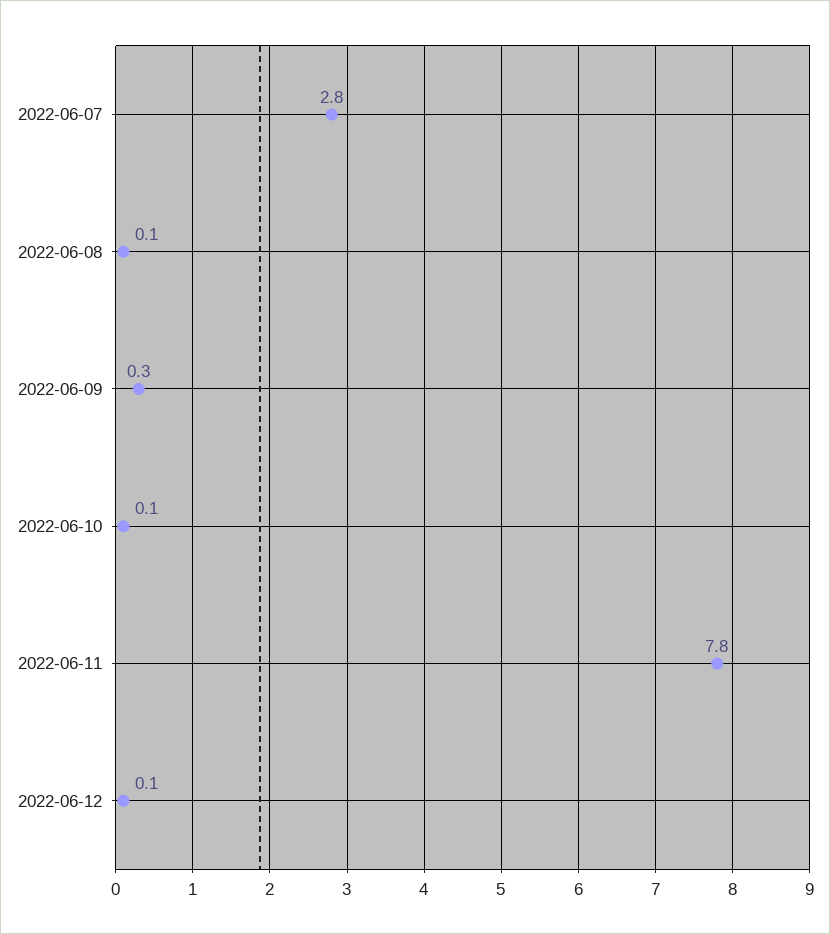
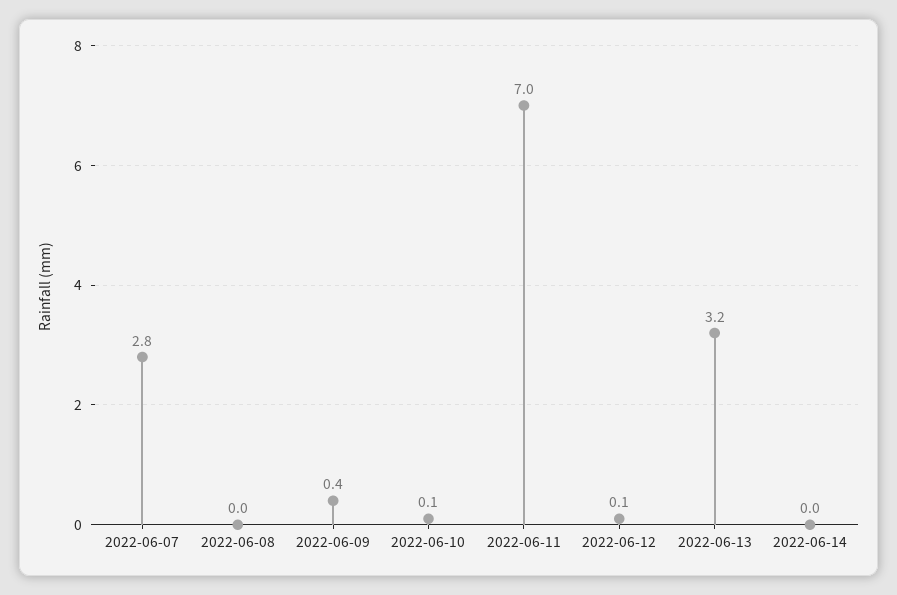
2022-06-08: 0.1 -> 0
2022-06-09: 0.3 -> 0.4
2022-06-11: 7.8 -> 7
2022-06-13: none -> 3.2
2022-06-14: none -> 0

